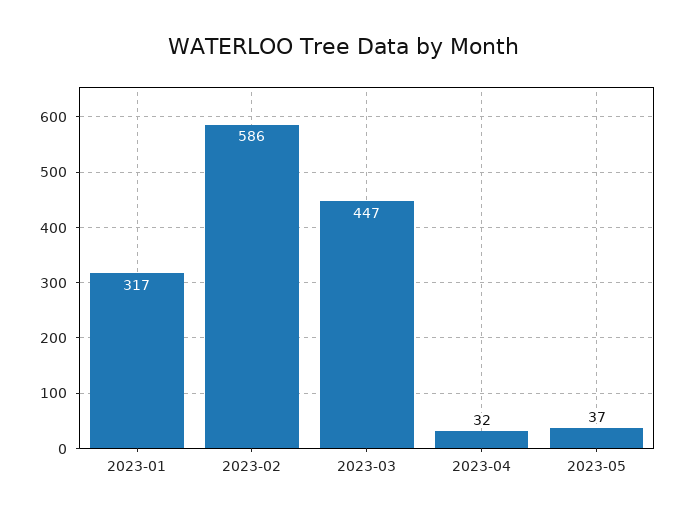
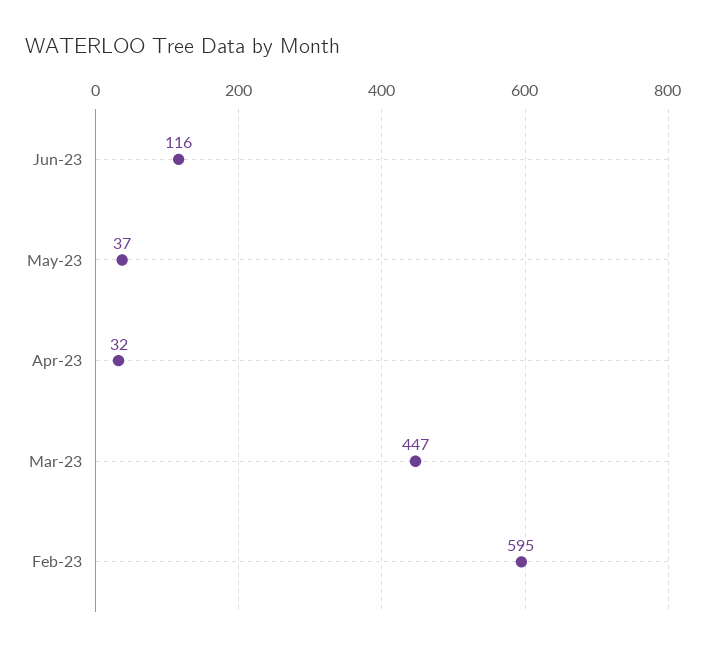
2023-01: 317 -> none
2023-02: 586 -> 595
Jun-23: none -> 116

